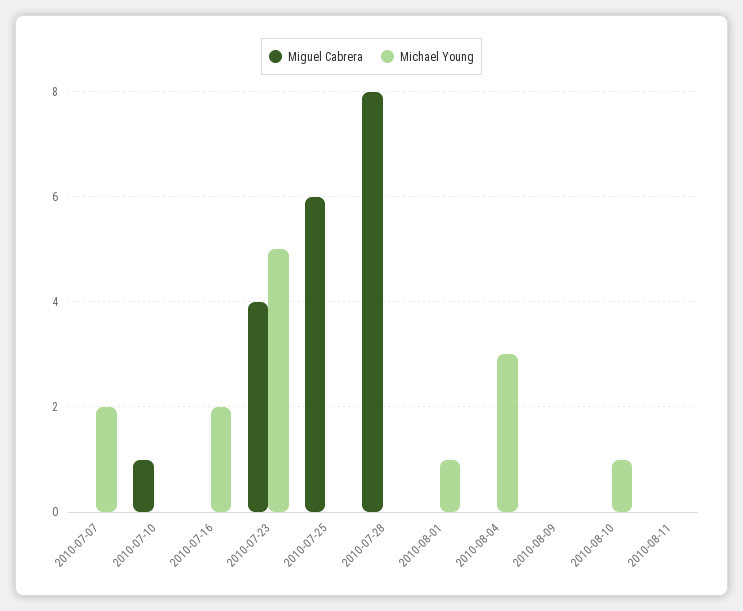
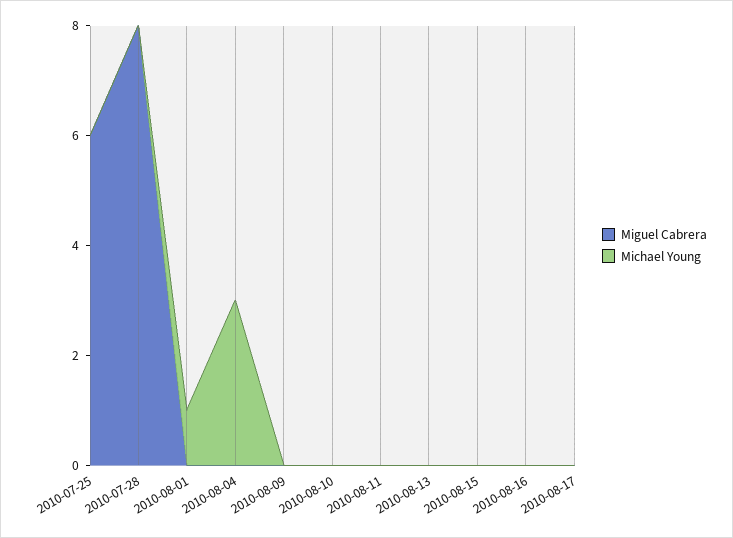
Miguel Cabrera, 2010-07-07: 0 -> none
Michael Young, 2010-07-07: 2 -> none
Miguel Cabrera, 2010-07-10: 1 -> none
Michael Young, 2010-07-10: 0 -> none
Miguel Cabrera, 2010-07-16: 0 -> none
Michael Young, 2010-07-16: 2 -> none
Miguel Cabrera, 2010-07-23: 4 -> none
Michael Young, 2010-07-23: 5 -> none
Michael Young, 2010-08-10: 1 -> 0
Miguel Cabrera, 2010-08-13: none -> 0
Michael Young, 2010-08-13: none -> 0
Miguel Cabrera, 2010-08-15: none -> 0
Michael Young, 2010-08-15: none -> 0
Miguel Cabrera, 2010-08-16: none -> 0
Michael Young, 2010-08-16: none -> 0
Miguel Cabrera, 2010-08-17: none -> 0
Michael Young, 2010-08-17: none -> 0

